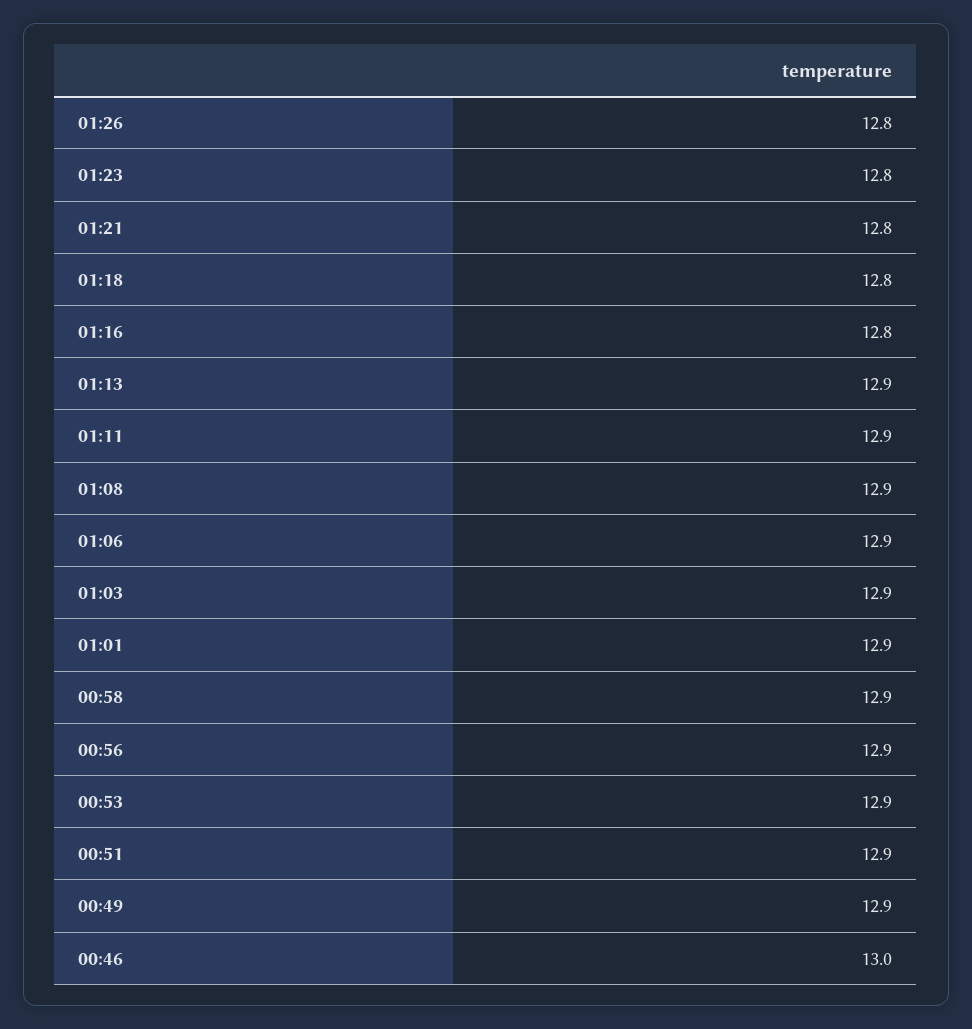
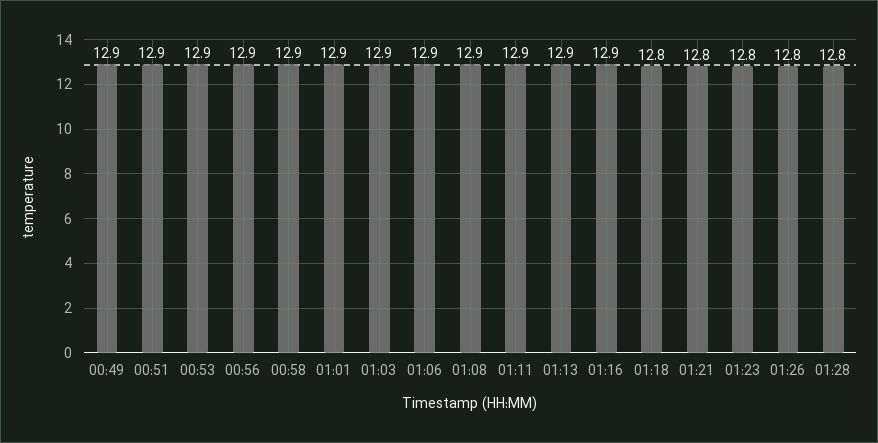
01:16: 12.8 -> 12.9
00:46: 13 -> none
01:28: none -> 12.8

